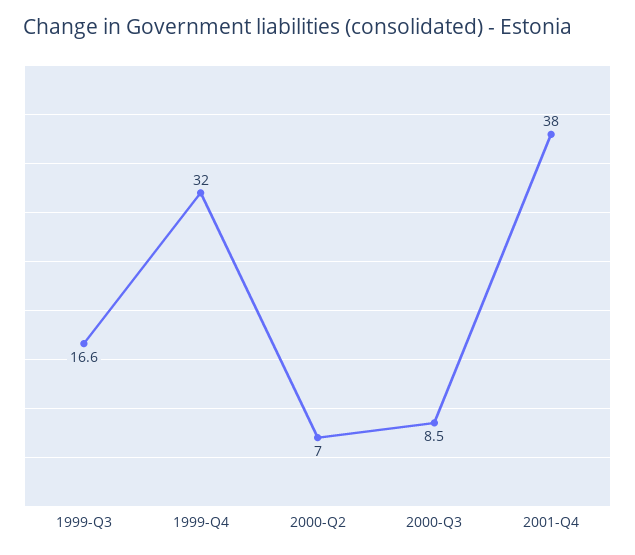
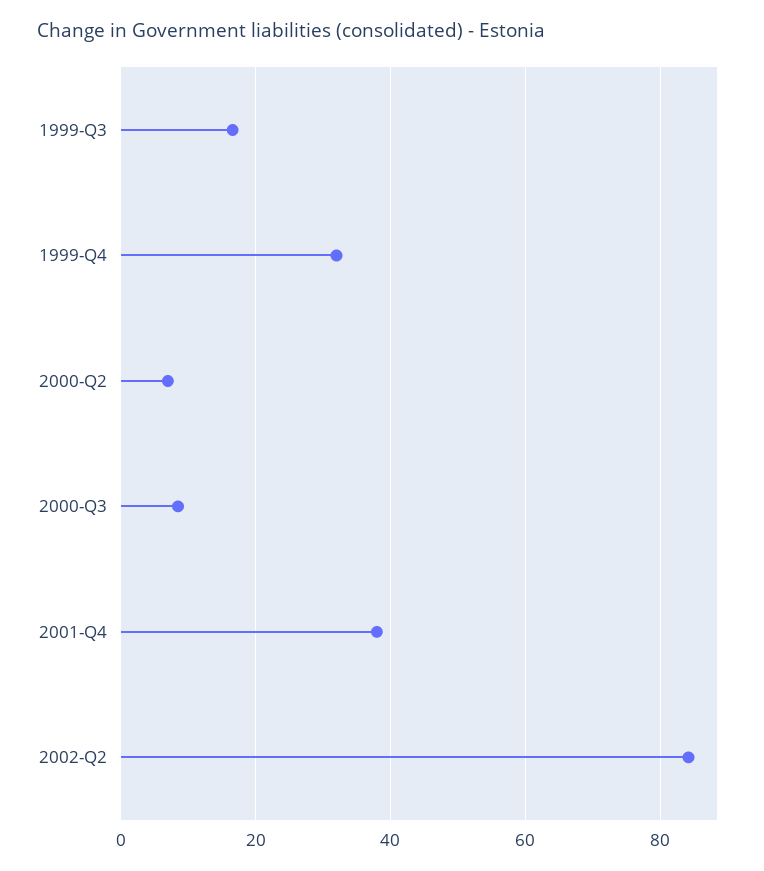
2002-Q2: none -> 84

